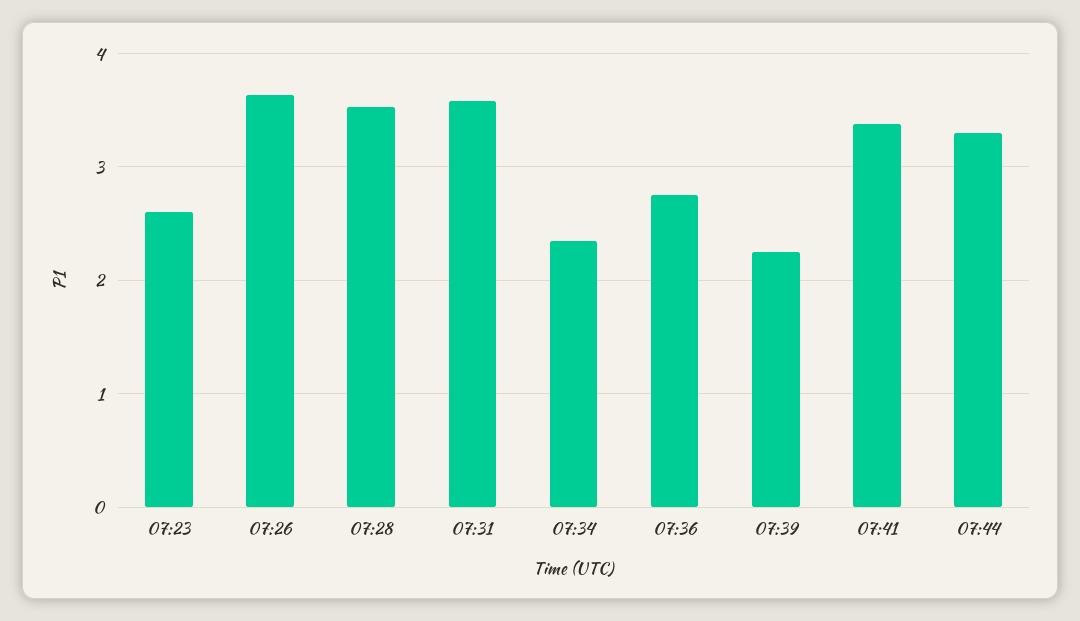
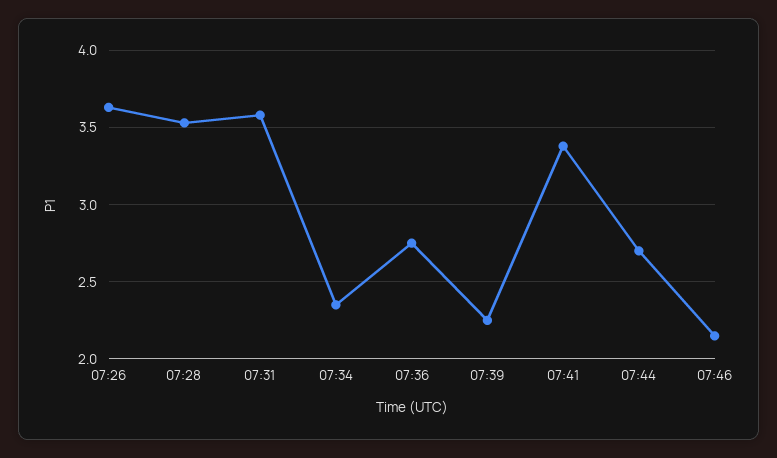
07:23: 2.6 -> none
07:44: 3.3 -> 2.7
07:46: none -> 2.15

